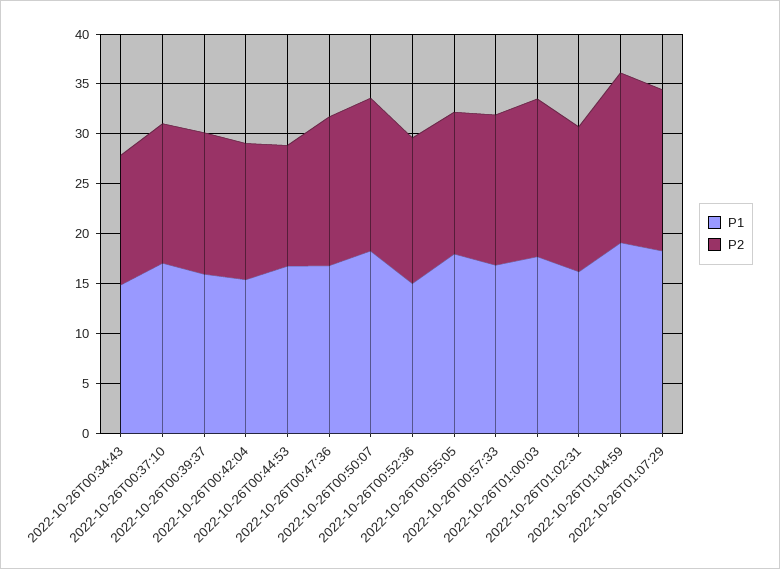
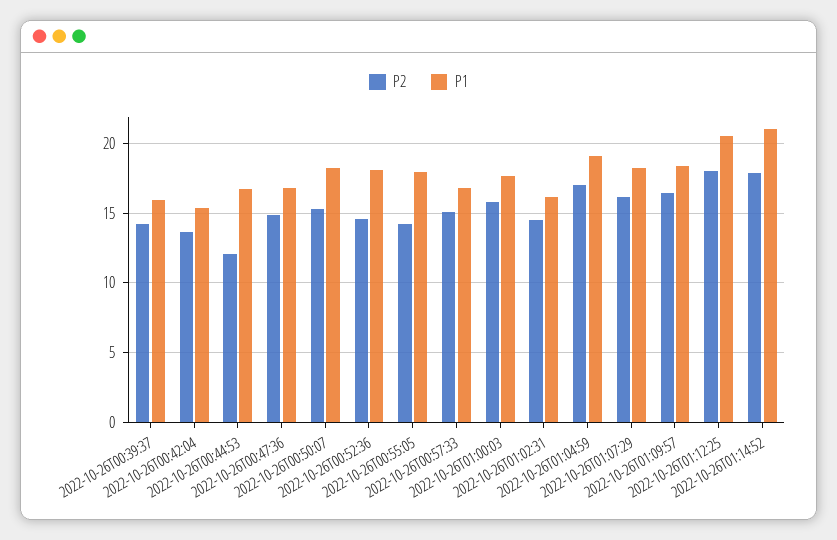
P1, 2022-10-26T00:34:43: 15 -> none
P2, 2022-10-26T00:34:43: 13 -> none
P1, 2022-10-26T00:37:10: 17 -> none
P2, 2022-10-26T00:37:10: 14 -> none
P1, 2022-10-26T00:52:36: 15 -> 18
P2, 2022-10-26T01:09:57: none -> 16.5
P1, 2022-10-26T01:09:57: none -> 18.5
P2, 2022-10-26T01:12:25: none -> 18
P1, 2022-10-26T01:12:25: none -> 20.5
P2, 2022-10-26T01:14:52: none -> 18
P1, 2022-10-26T01:14:52: none -> 21

